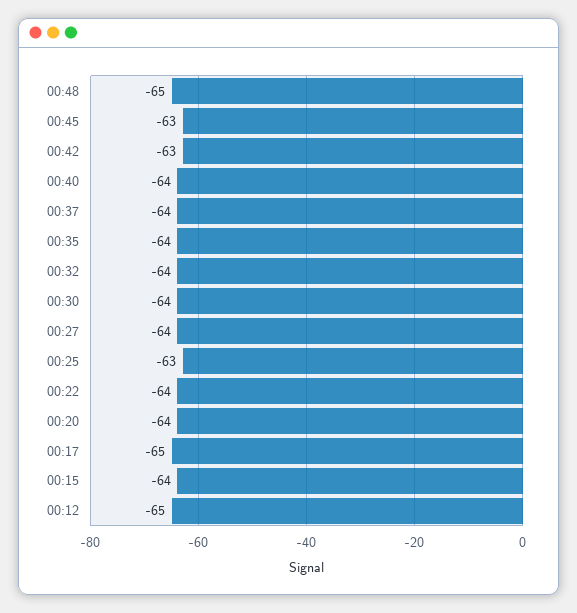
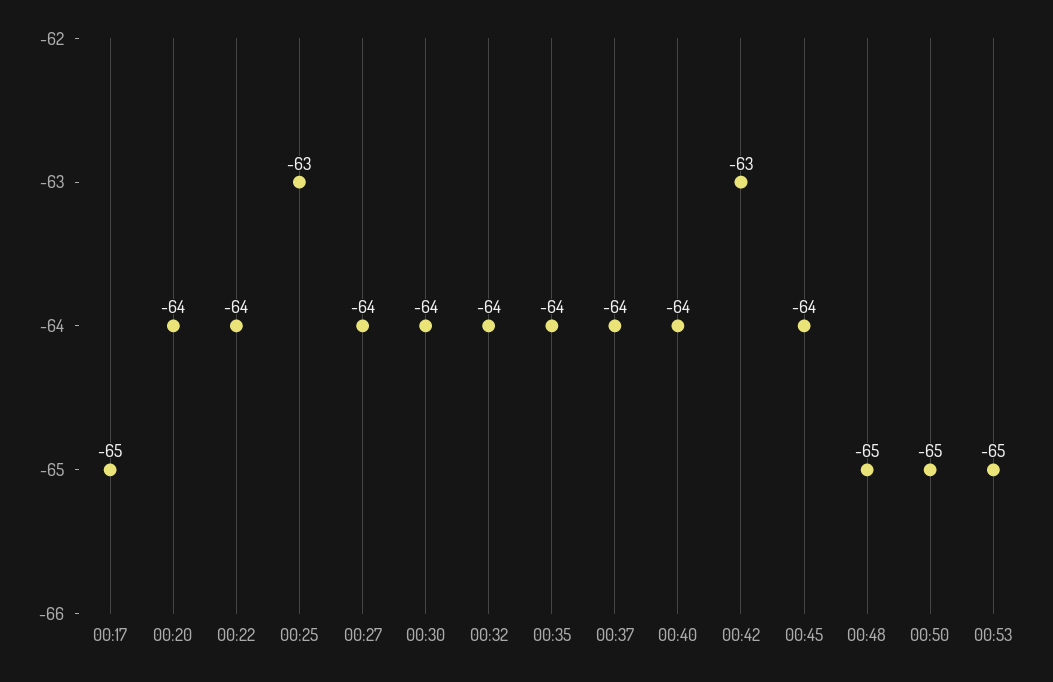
00:45: -63 -> -64
00:15: -64 -> none
00:12: -65 -> none
00:50: none -> -65
00:53: none -> -65

